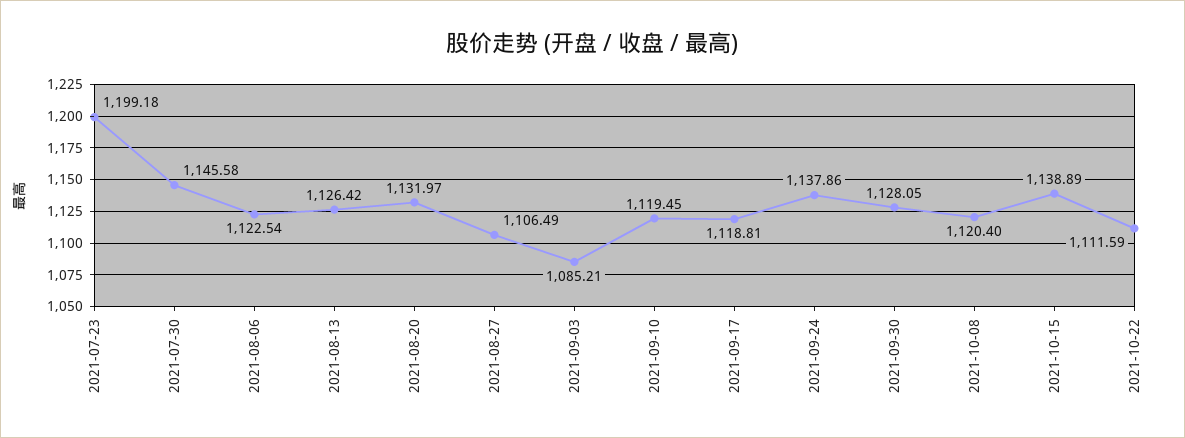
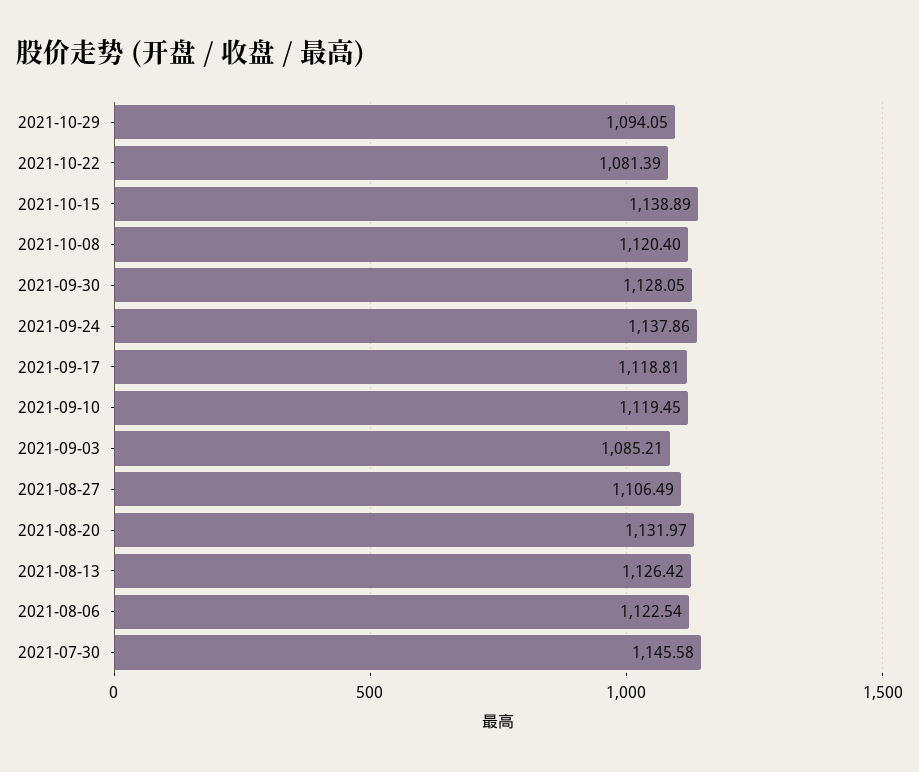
2021-07-23: 1199.18 -> none
2021-10-22: 1111.59 -> 1081.39
2021-10-29: none -> 1094.05

